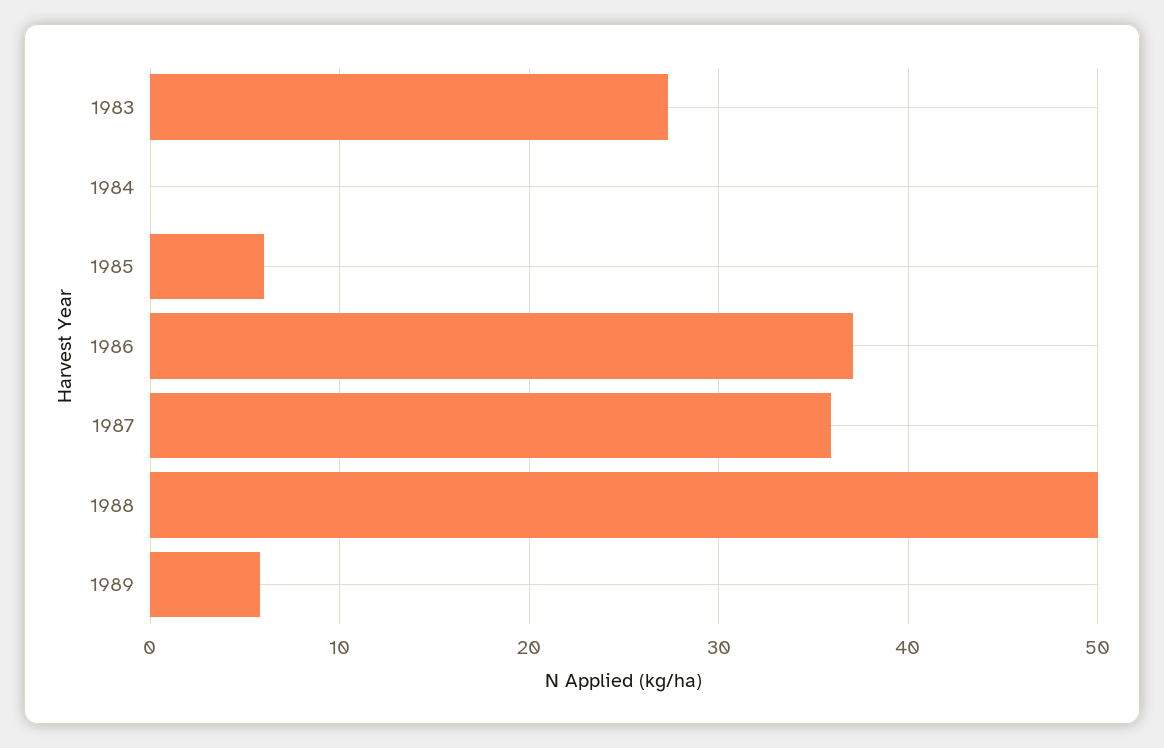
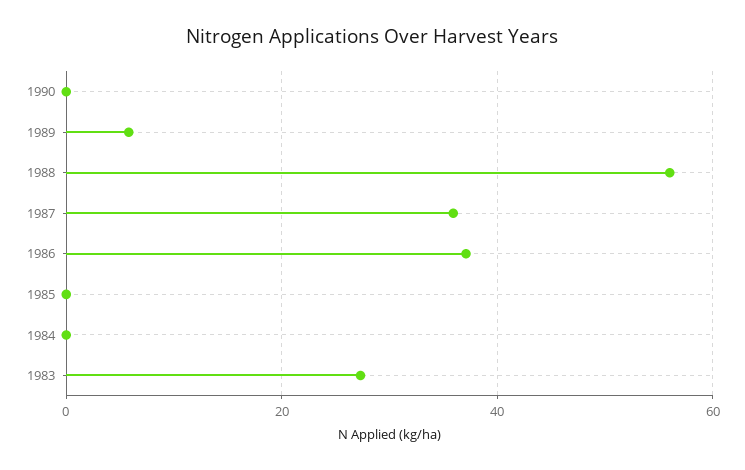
1985: 6 -> 0
1988: 50 -> 56
1990: none -> 0

